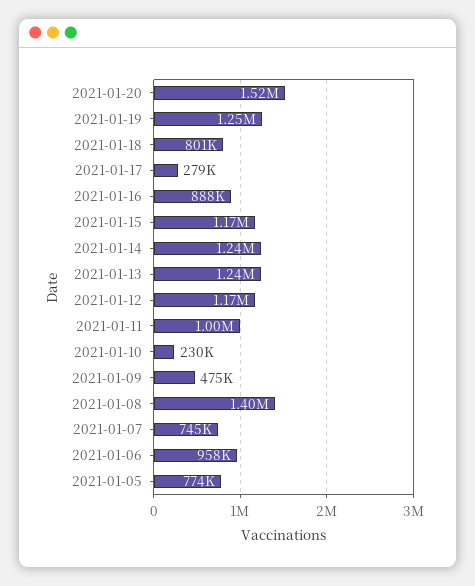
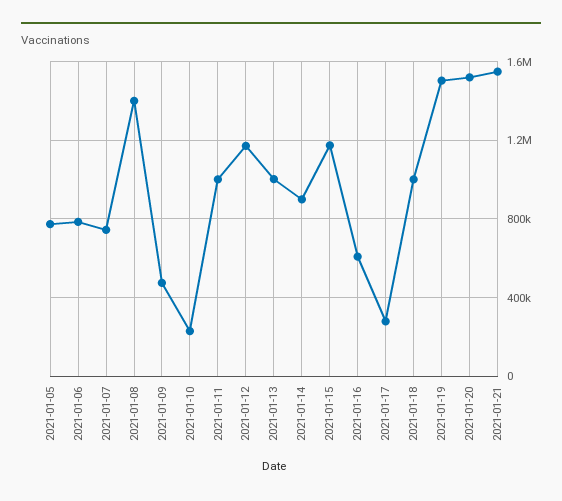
2021-01-19: 1250000 -> 1500000
2021-01-18: 801000 -> 1000000
2021-01-16: 888000 -> 600000
2021-01-14: 1240000 -> 900000
2021-01-13: 1240000 -> 1000000
2021-01-06: 958000 -> 800000
2021-01-21: none -> 1550000

